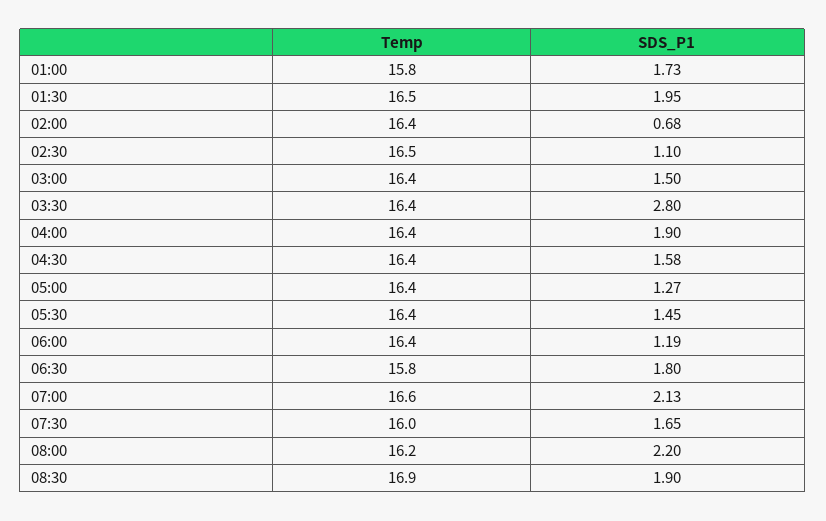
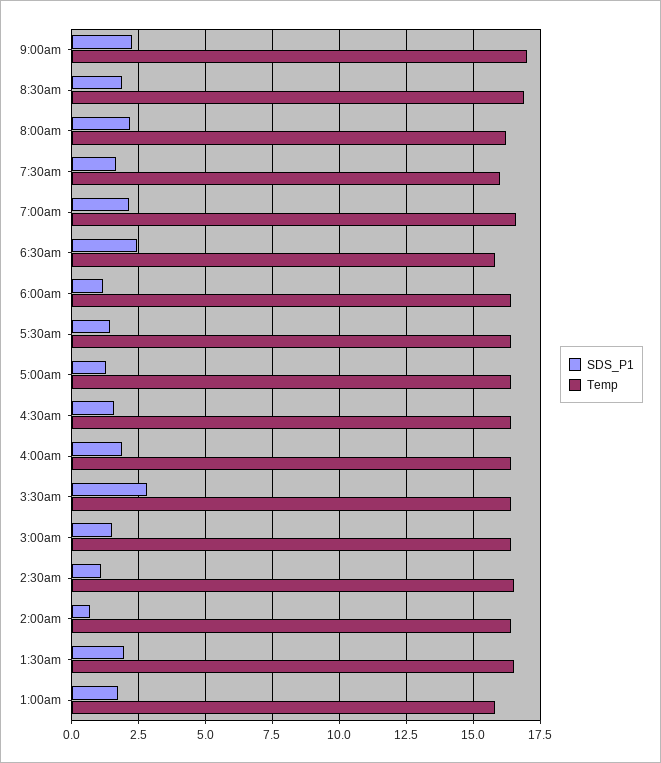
SDS_P1, 06:30: 1.8 -> 2.5
SDS_P1, 9:00am: none -> 2.25
Temp, 9:00am: none -> 17

